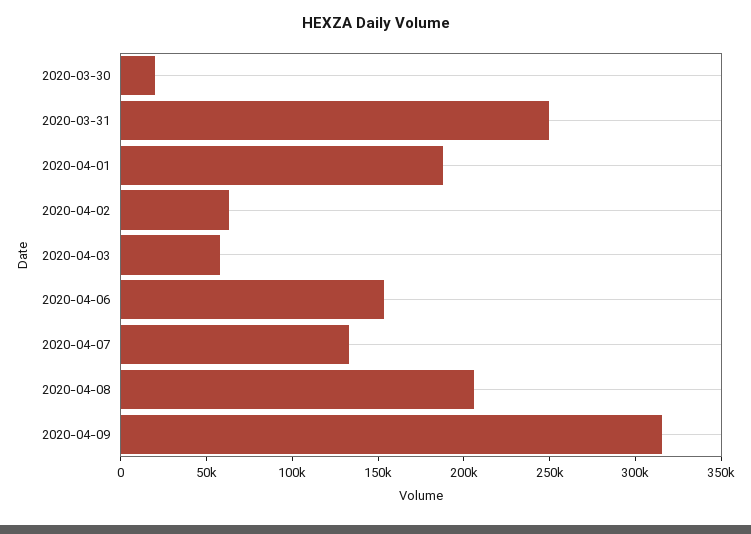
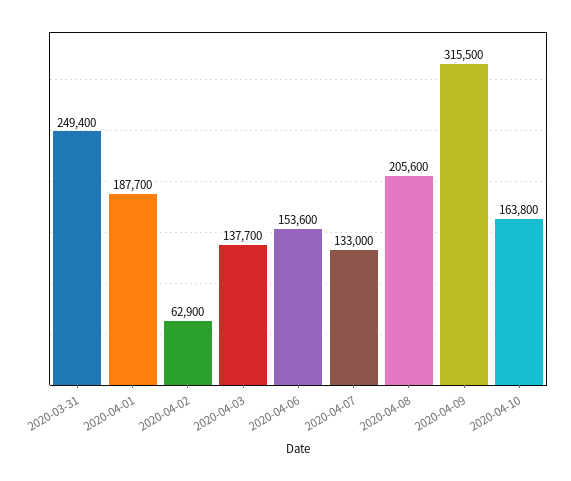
2020-03-30: 20000 -> none
2020-04-03: 60000 -> 137700
2020-04-10: none -> 163800

